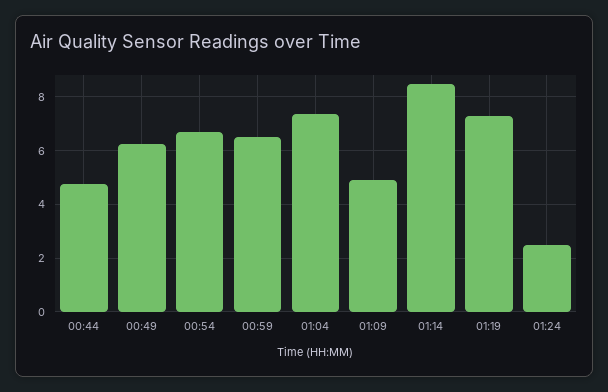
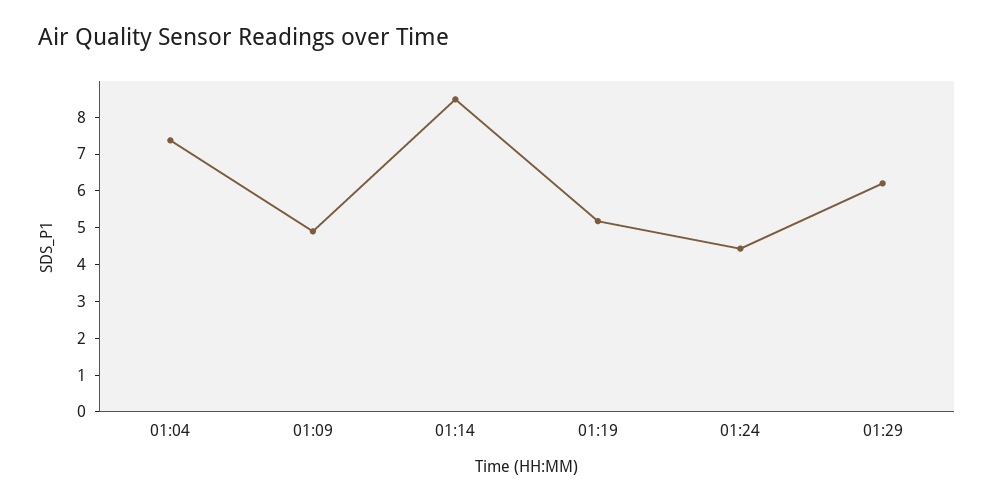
00:44: 4.75 -> none
00:49: 6.25 -> none
00:54: 6.75 -> none
00:59: 6.5 -> none
01:19: 7.25 -> 5.25
01:24: 2.5 -> 4.5
01:29: none -> 6.25

